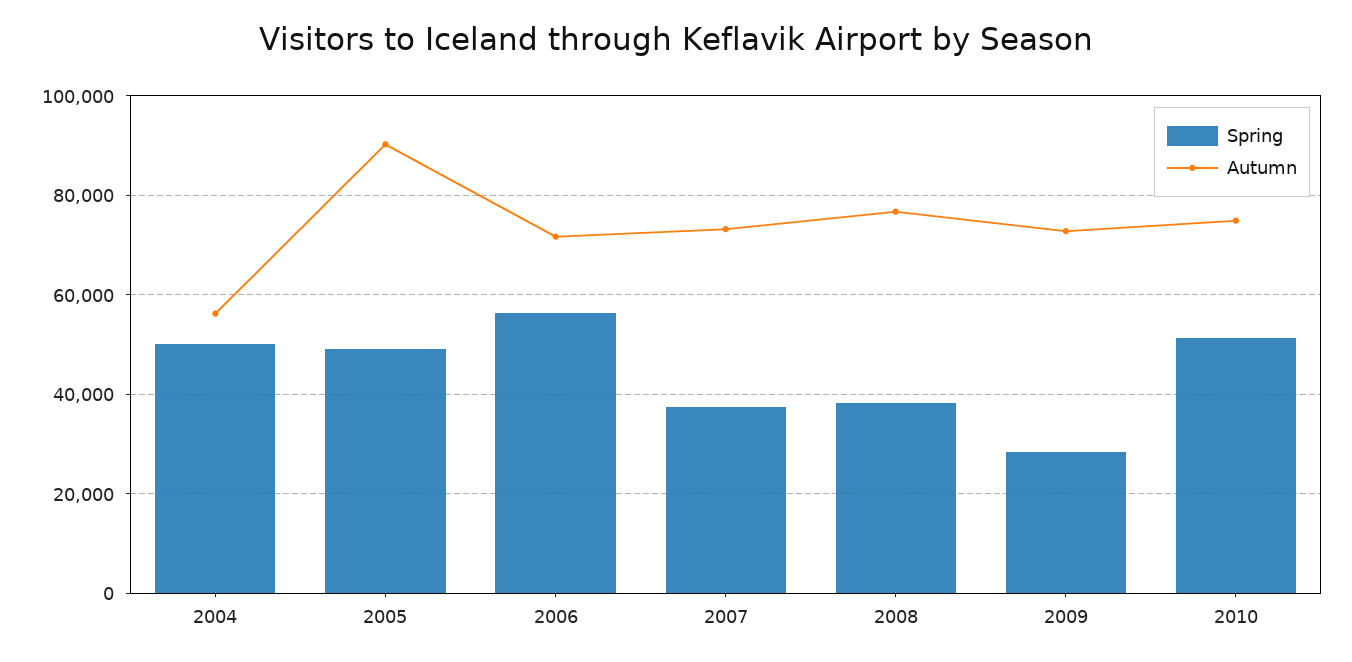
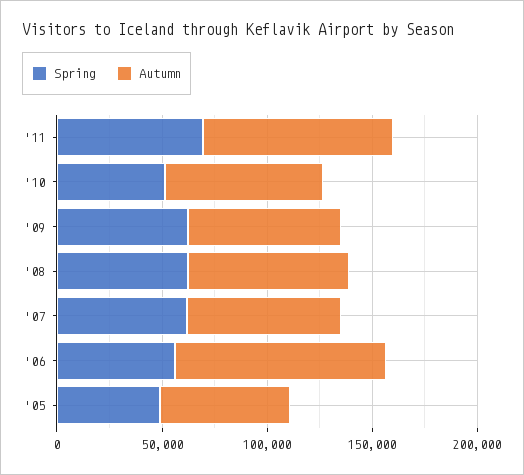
Spring, 2004: 50000 -> none
Autumn, 2004: 56000 -> none
Autumn, 2005: 90000 -> 60000
Autumn, 2006: 72000 -> 100000
Spring, 2007: 38000 -> 60000
Spring, 2008: 38000 -> 60000
Spring, 2009: 28000 -> 60000
Spring, '11: none -> 70000
Autumn, '11: none -> 90000

